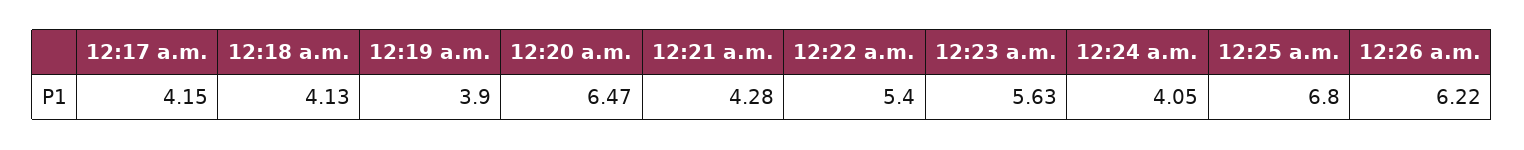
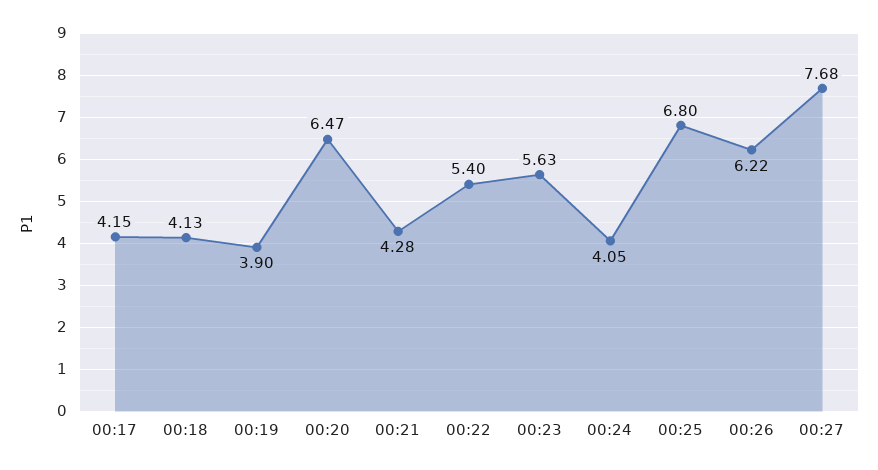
00:27: none -> 7.68

